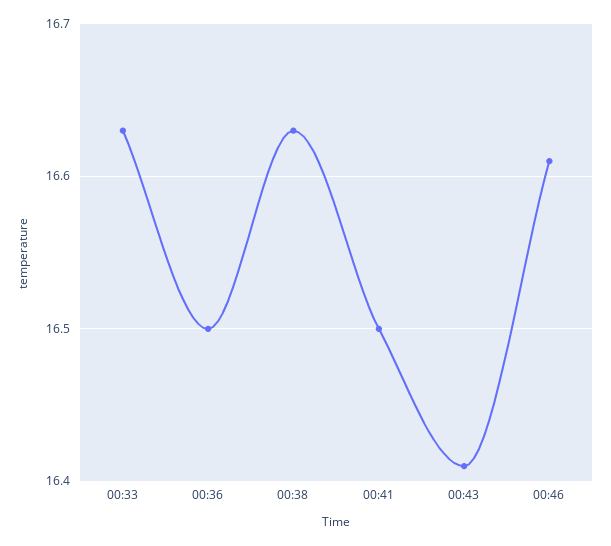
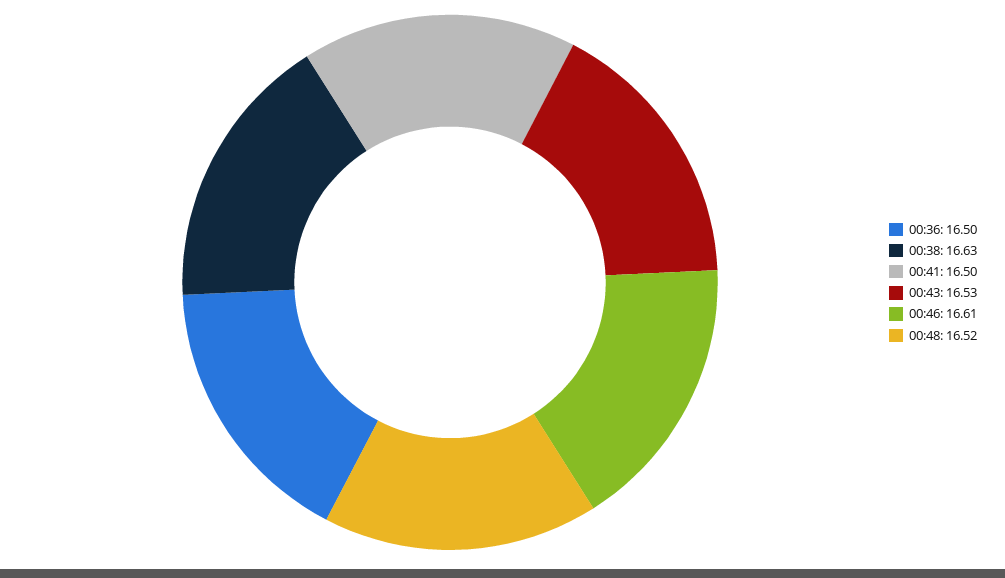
00:33: 16.63 -> none
00:43: 16.41 -> 16.53
00:48: none -> 16.52

